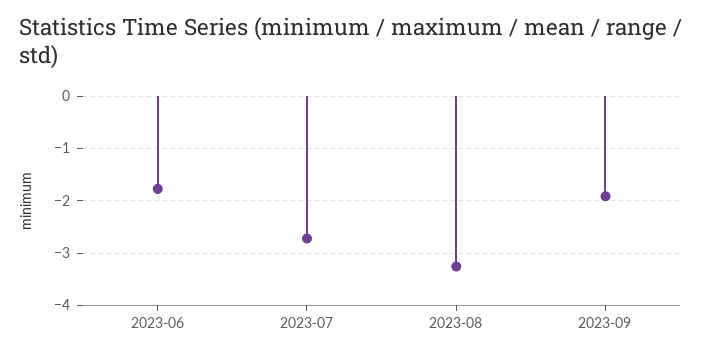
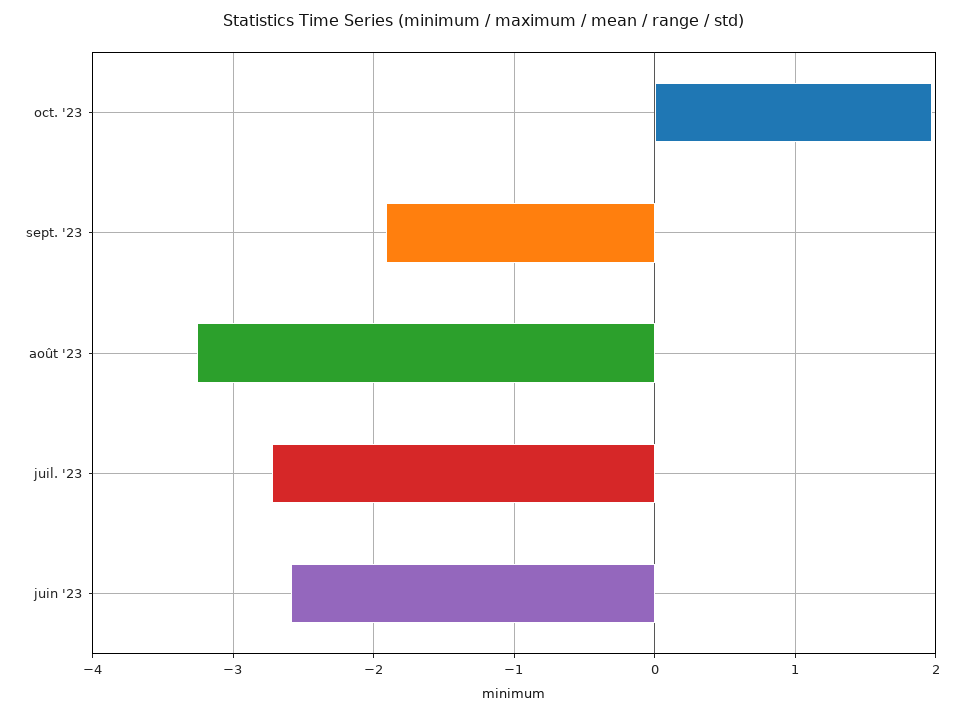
2023-06: -1.8 -> -2.6
oct. '23: none -> 2

